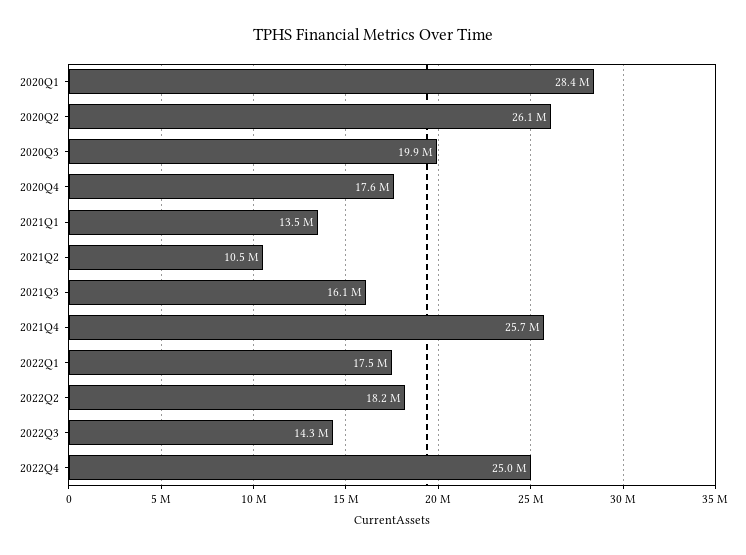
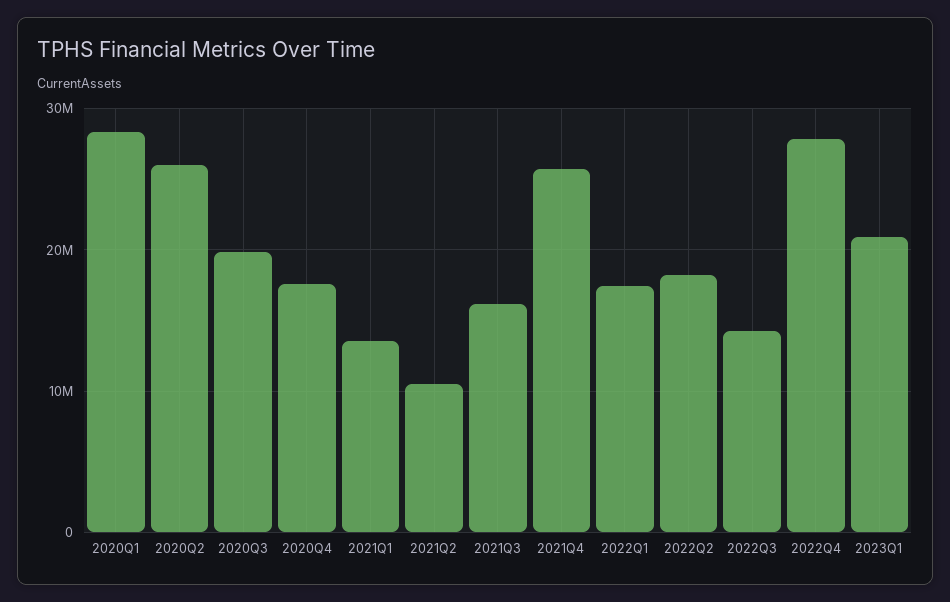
2022Q4: 25000000 -> 28000000
2023Q1: none -> 21000000

